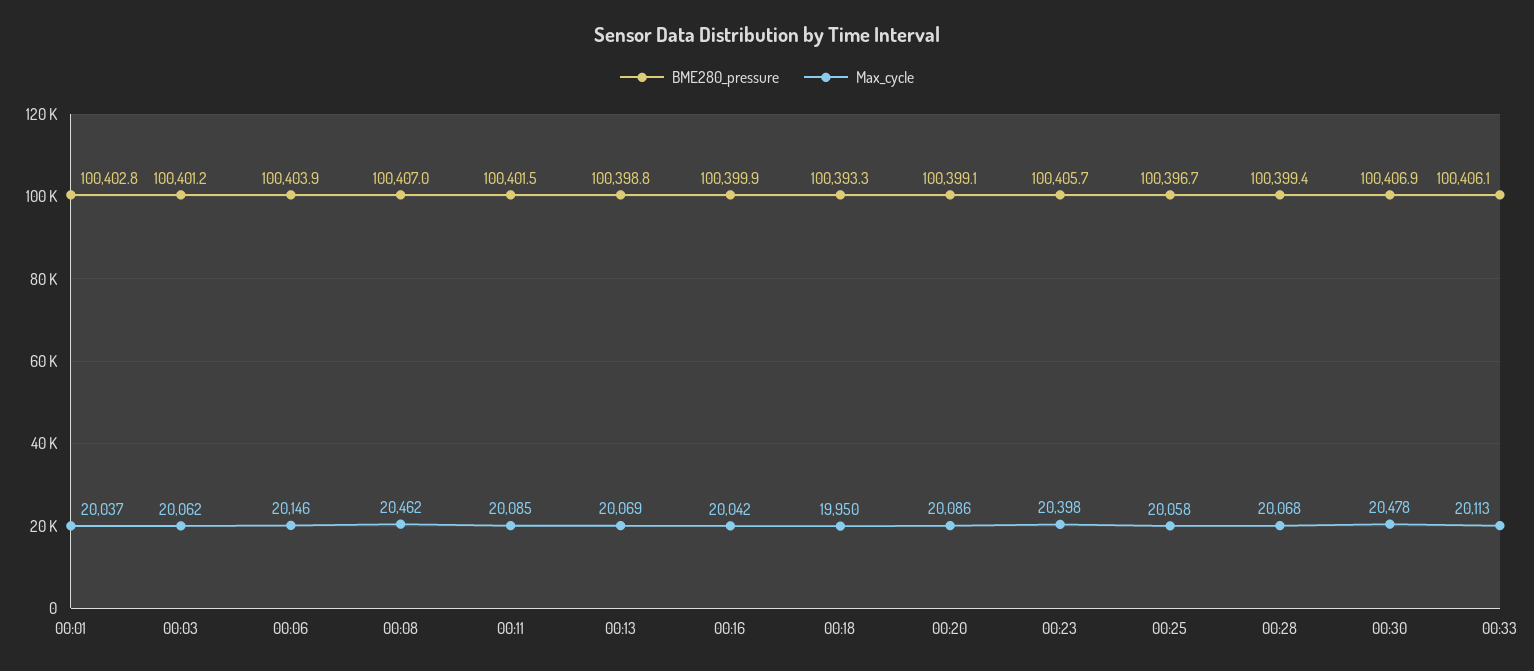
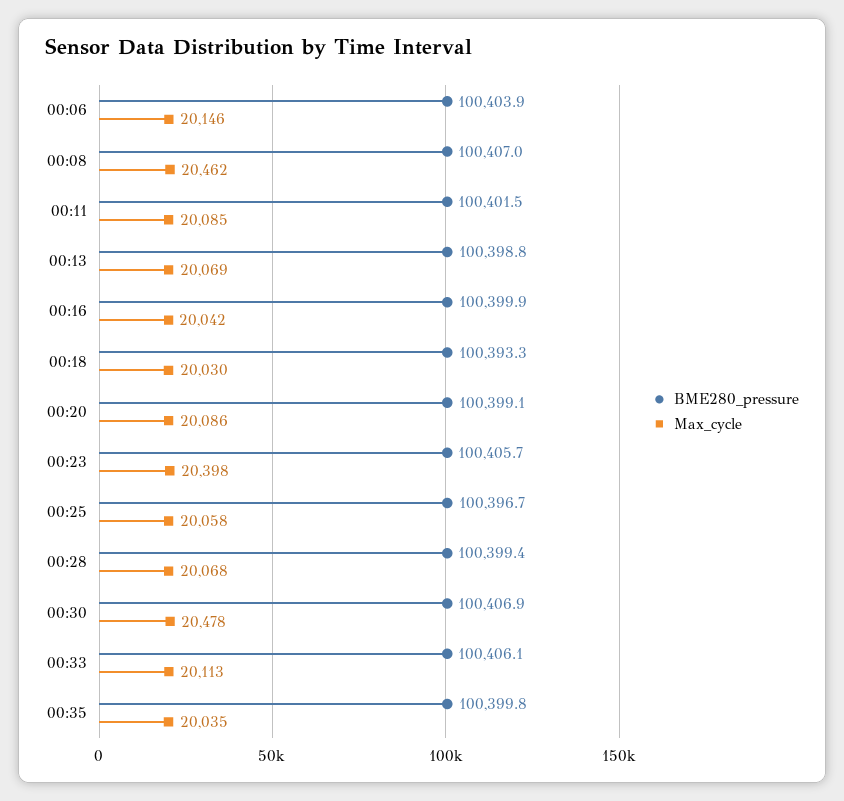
BME280_pressure, 00:01: 100402.8 -> none
Max_cycle, 00:01: 20037 -> none
BME280_pressure, 00:03: 100401.2 -> none
Max_cycle, 00:03: 20062 -> none
Max_cycle, 00:18: 19950 -> 20030
BME280_pressure, 00:35: none -> 100399.8
Max_cycle, 00:35: none -> 20035

